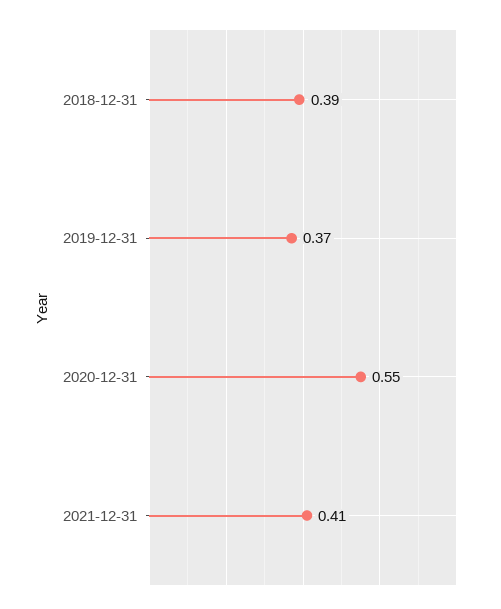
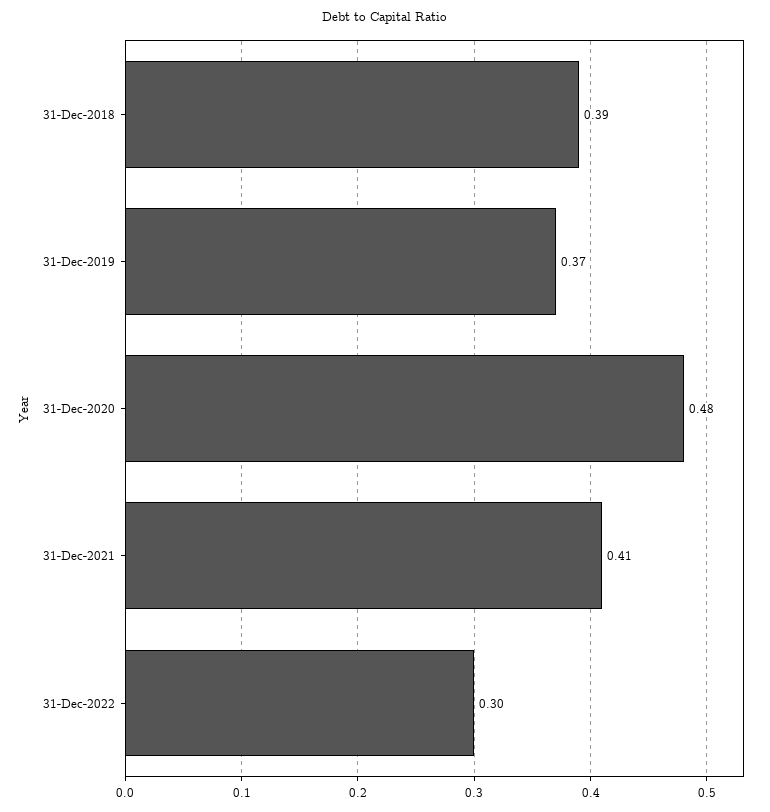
2020-12-31: 0.55 -> 0.48
31-Dec-2022: none -> 0.3

